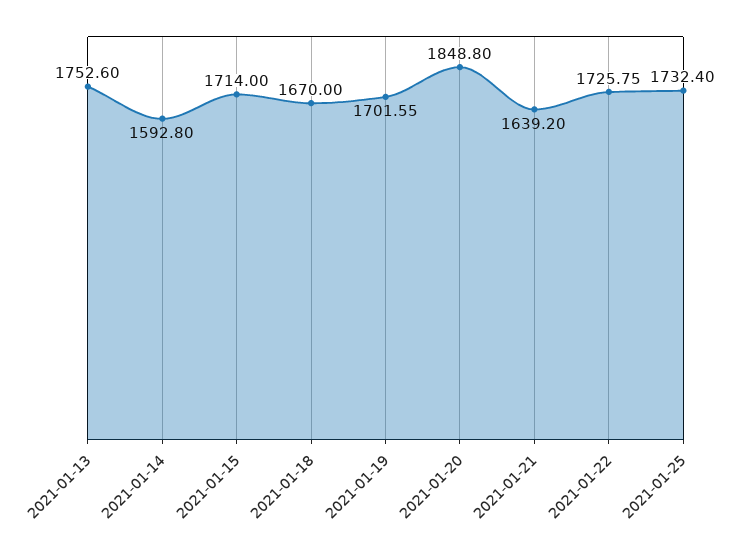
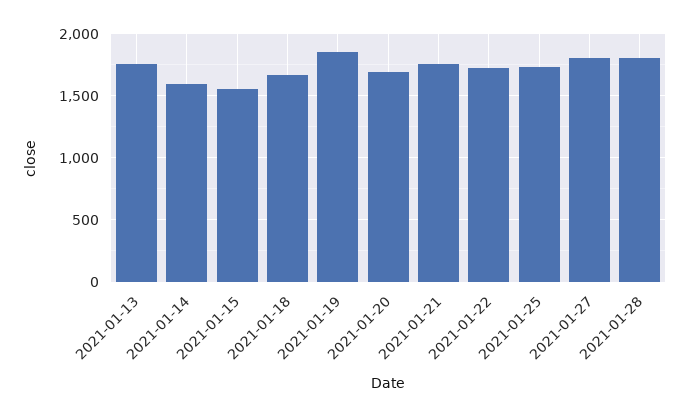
2021-01-15: 1714 -> 1550
2021-01-19: 1701.55 -> 1850
2021-01-20: 1848.8 -> 1700
2021-01-21: 1639.2 -> 1750
2021-01-27: none -> 1800
2021-01-28: none -> 1800

